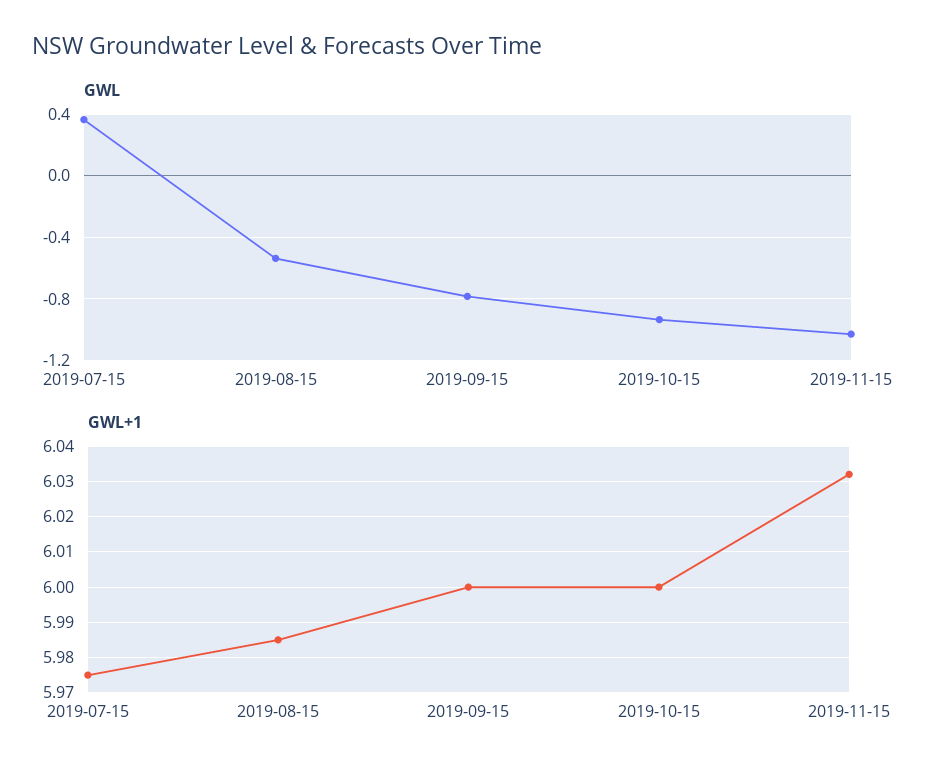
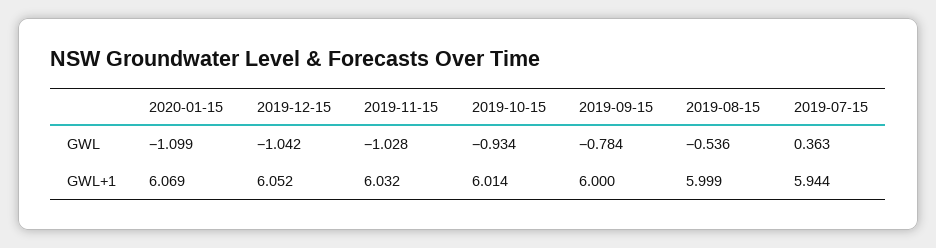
GWL+1, 2019-07-15: 5.975 -> 5.944
GWL+1, 2019-08-15: 5.985 -> 5.999
GWL+1, 2019-10-15: 6 -> 6.014
GWL, 2020-01-15: none -> -1.099
GWL, 2019-12-15: none -> -1.042
GWL+1, 2020-01-15: none -> 6.069
GWL+1, 2019-12-15: none -> 6.052

